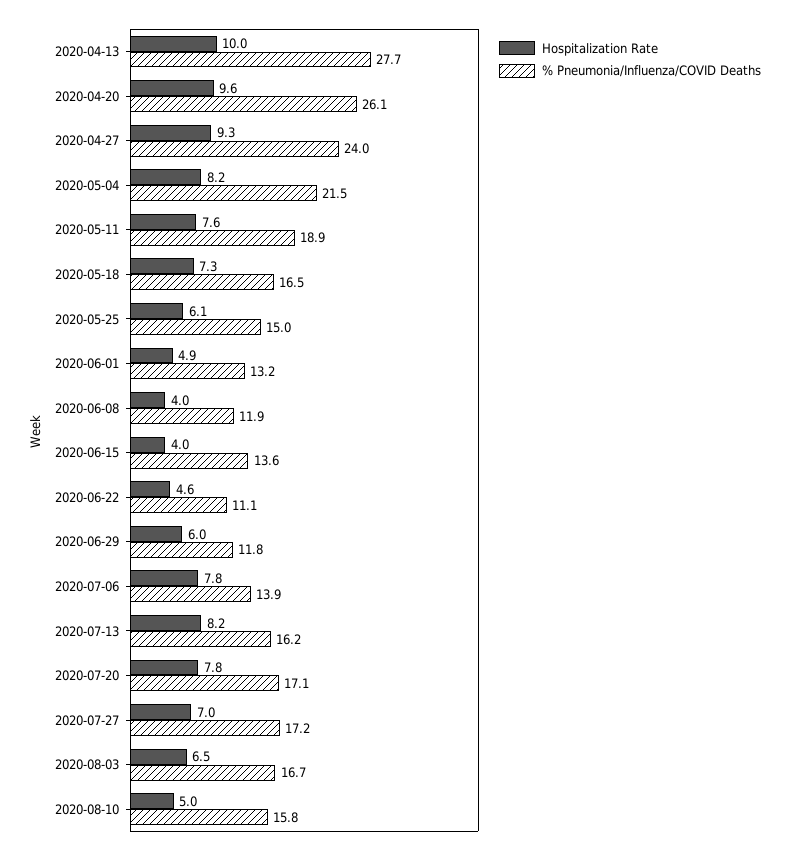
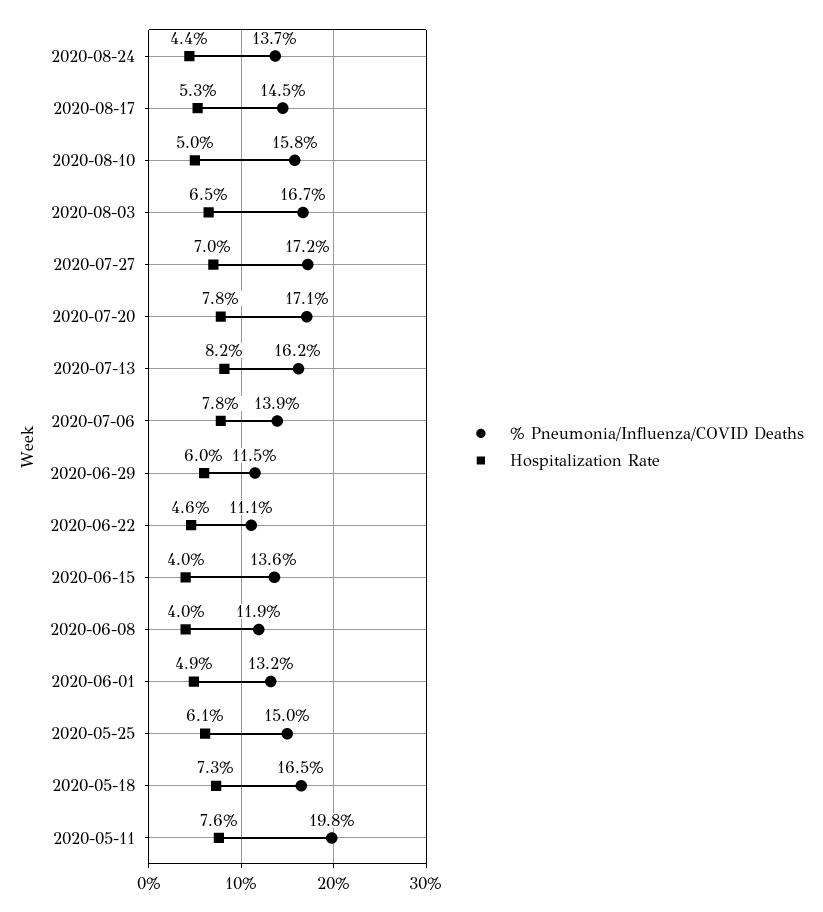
Hospitalization Rate, 2020-04-13: 10 -> none
% Pneumonia/Influenza/COVID Deaths, 2020-04-13: 27.7 -> none
Hospitalization Rate, 2020-04-20: 9.6 -> none
% Pneumonia/Influenza/COVID Deaths, 2020-04-20: 26.1 -> none
Hospitalization Rate, 2020-04-27: 9.3 -> none
% Pneumonia/Influenza/COVID Deaths, 2020-04-27: 24 -> none
Hospitalization Rate, 2020-05-04: 8.2 -> none
% Pneumonia/Influenza/COVID Deaths, 2020-05-04: 21.5 -> none
% Pneumonia/Influenza/COVID Deaths, 2020-05-11: 18.9 -> 19.8
% Pneumonia/Influenza/COVID Deaths, 2020-06-29: 11.8 -> 11.5
% Pneumonia/Influenza/COVID Deaths, 2020-08-24: none -> 13.7
Hospitalization Rate, 2020-08-24: none -> 4.4
% Pneumonia/Influenza/COVID Deaths, 2020-08-17: none -> 14.5
Hospitalization Rate, 2020-08-17: none -> 5.3

